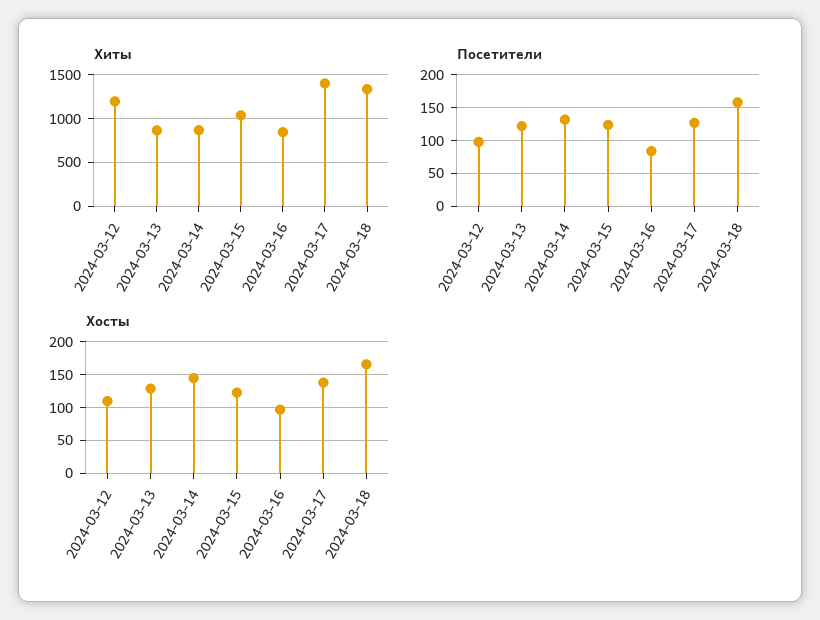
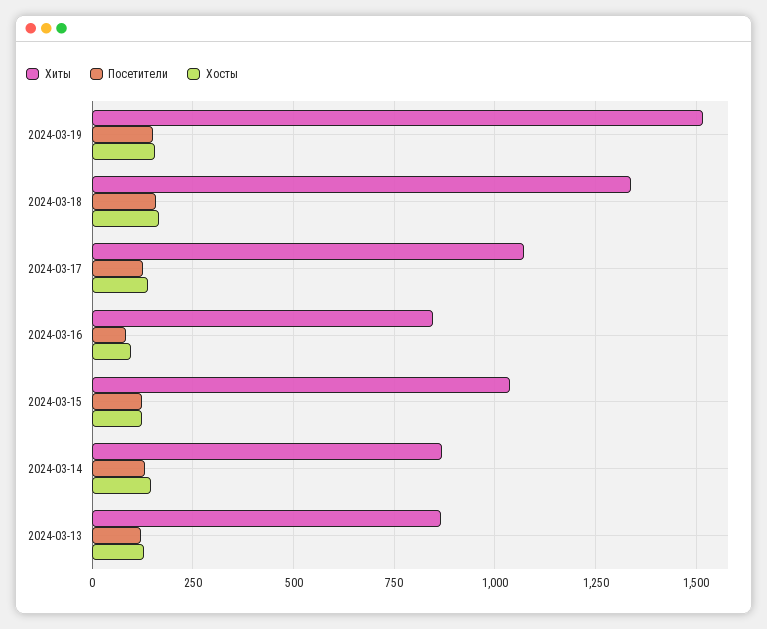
Хиты, 2024-03-12: 1200 -> none
Хиты, 2024-03-17: 1400 -> 1075
Посетители, 2024-03-12: 100 -> none
Хосты, 2024-03-12: 110 -> none
Хиты, 2024-03-19: none -> 1525
Посетители, 2024-03-19: none -> 150
Хосты, 2024-03-19: none -> 150

